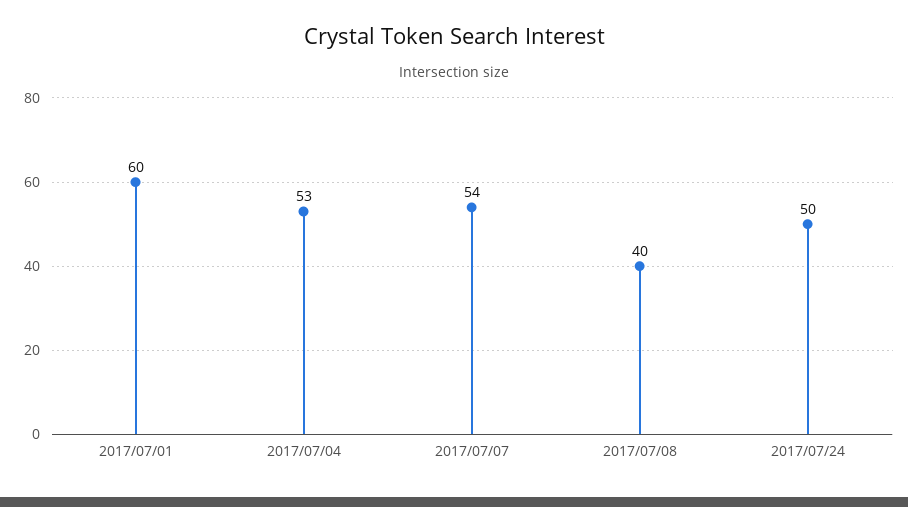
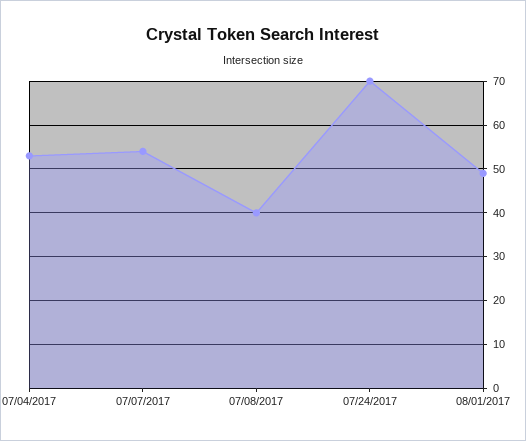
2017/07/01: 60 -> none
2017/07/24: 50 -> 70
08/01/2017: none -> 50

